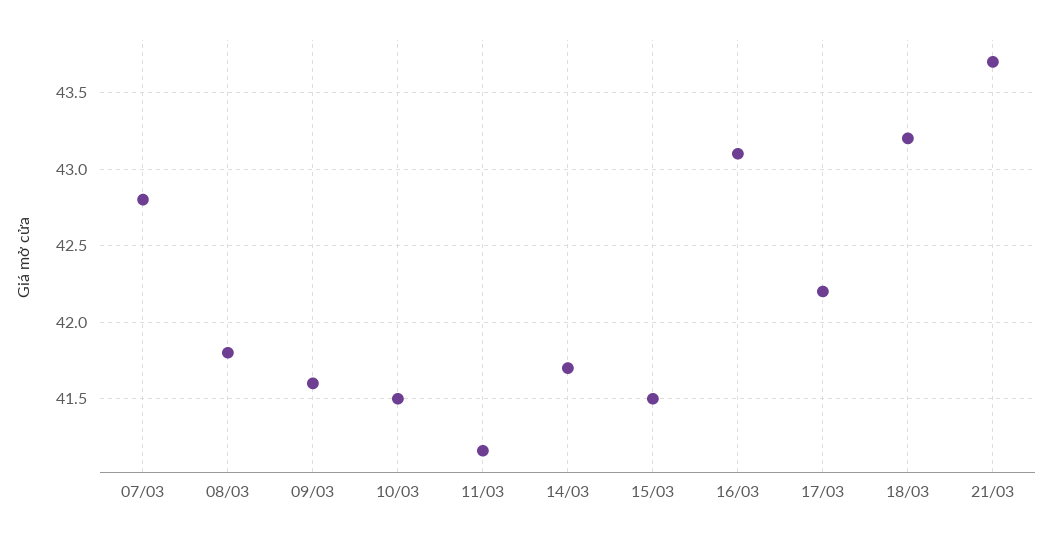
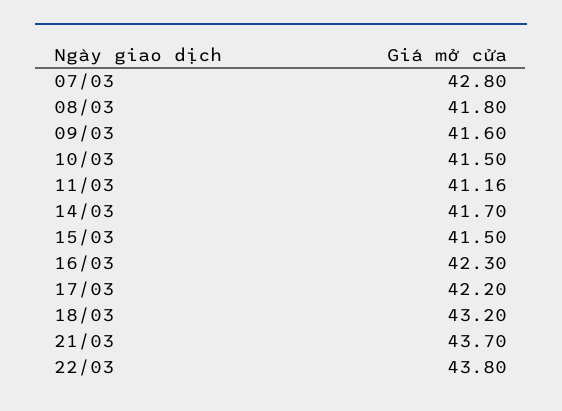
16/03: 43.1 -> 42.3
22/03: none -> 43.8

